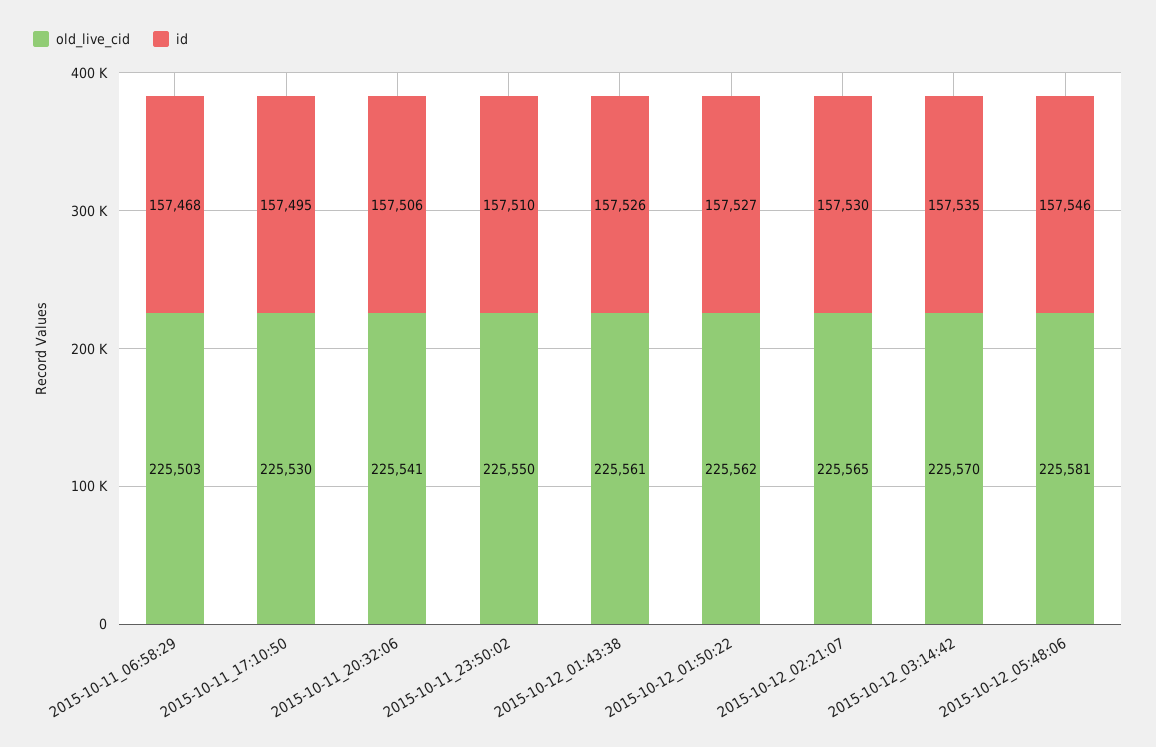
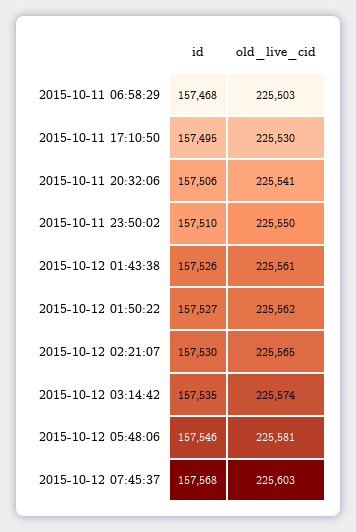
old_live_cid, 2015-10-12_03:14:42: 225570 -> 225574
id, 2015-10-12 07:45:37: none -> 157568
old_live_cid, 2015-10-12 07:45:37: none -> 225603

